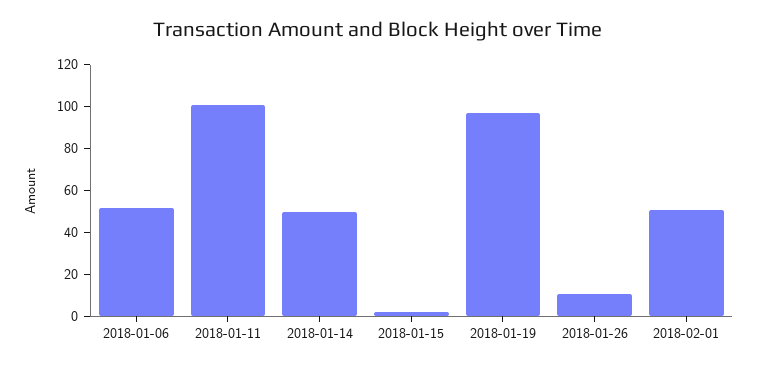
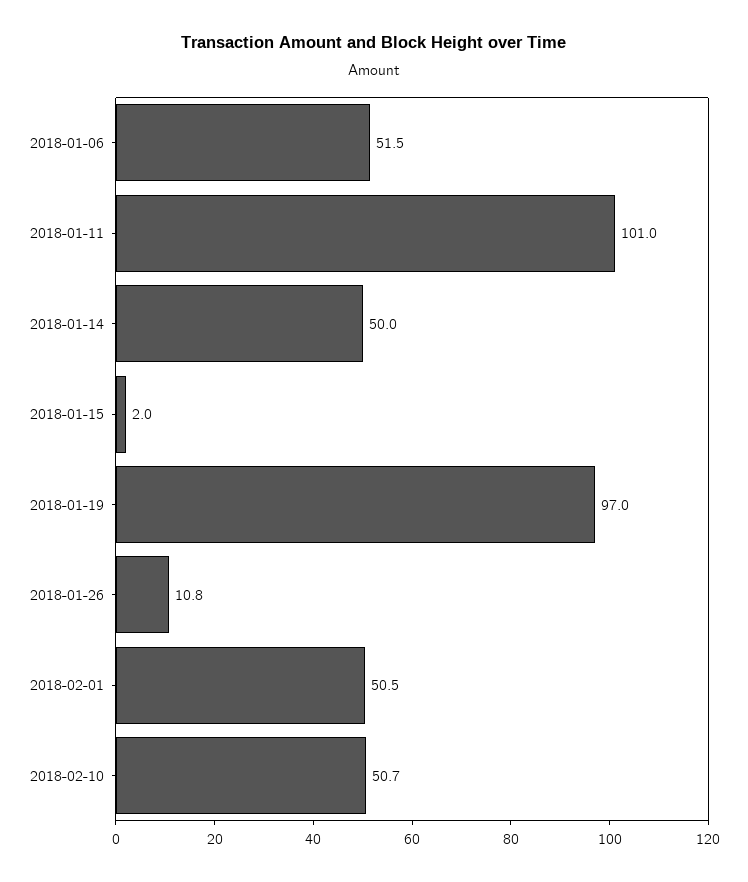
2018-02-10: none -> 50.7

